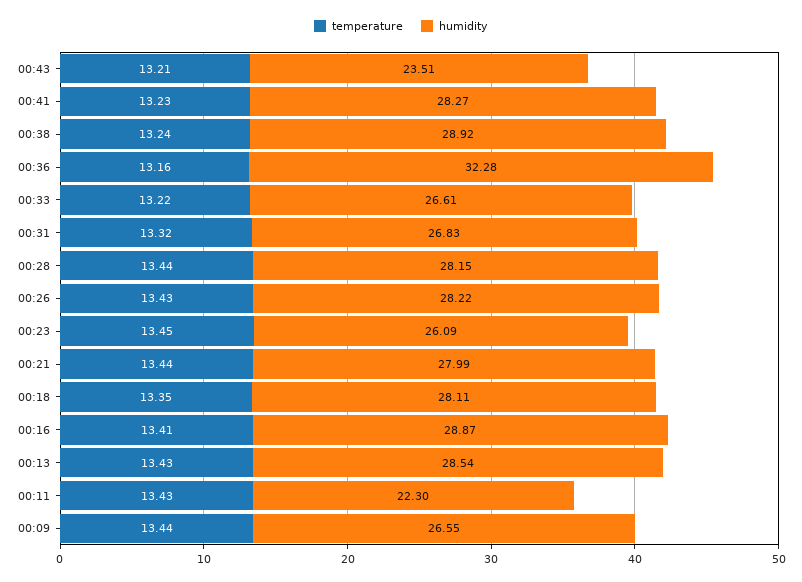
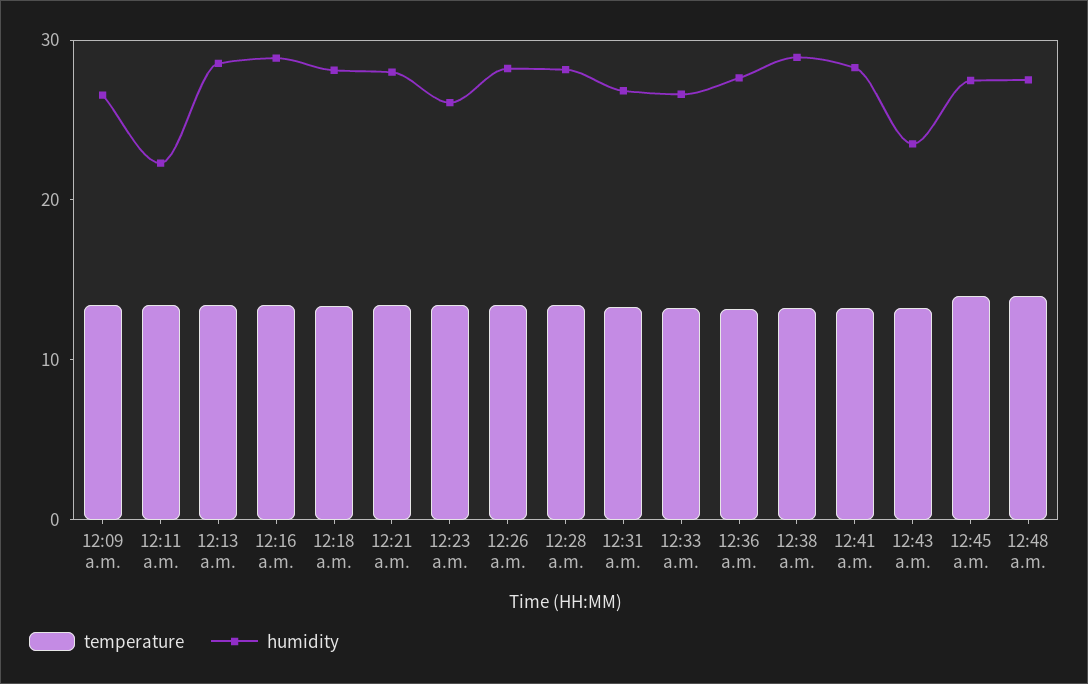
humidity, 00:36: 32.28 -> 28
temperature, 12:45 a.m.: none -> 14
humidity, 12:45 a.m.: none -> 28
temperature, 12:48 a.m.: none -> 14
humidity, 12:48 a.m.: none -> 28

